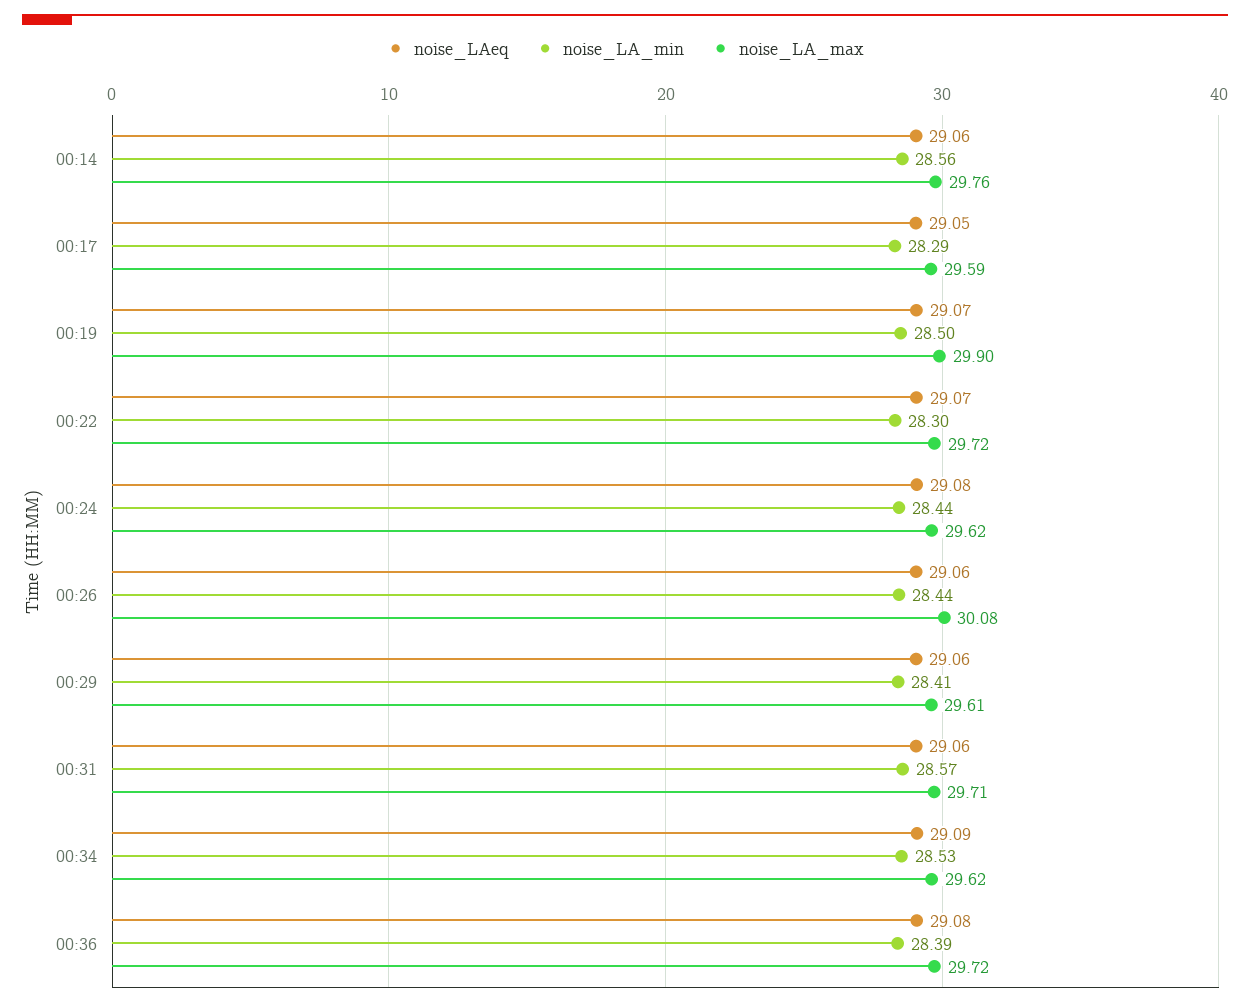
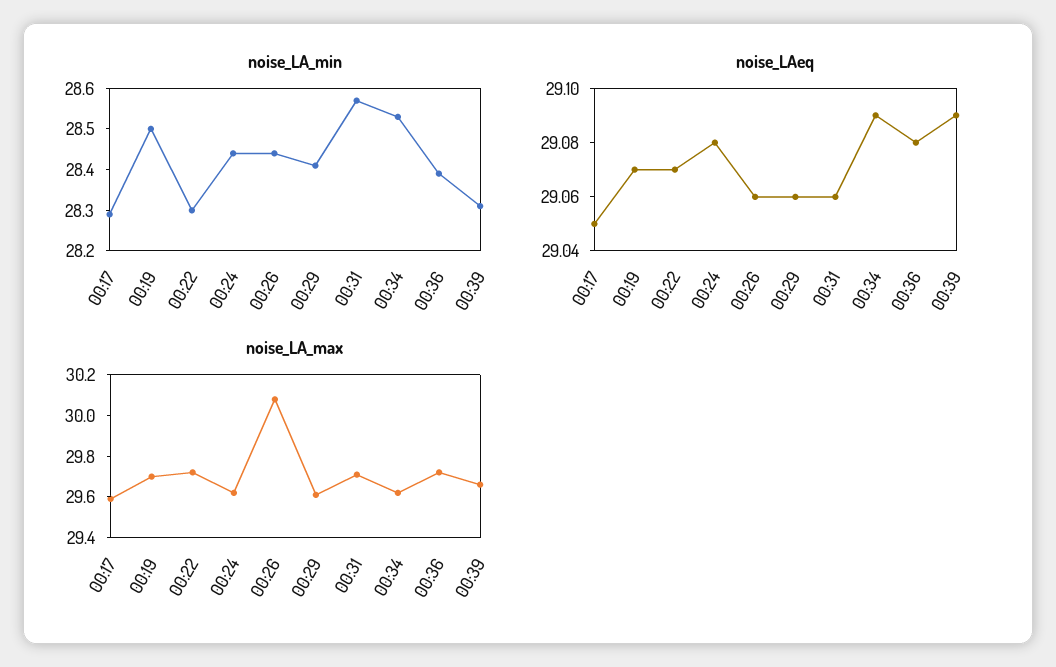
noise_LAeq, 00:14: 29.06 -> none
noise_LA_min, 00:14: 28.56 -> none
noise_LA_max, 00:14: 29.76 -> none
noise_LA_max, 00:19: 29.9 -> 29.7
noise_LA_min, 00:39: none -> 28.3
noise_LAeq, 00:39: none -> 29.09
noise_LA_max, 00:39: none -> 29.65

